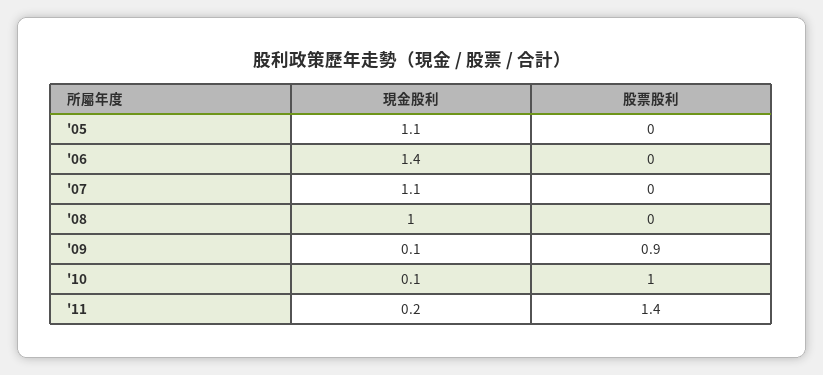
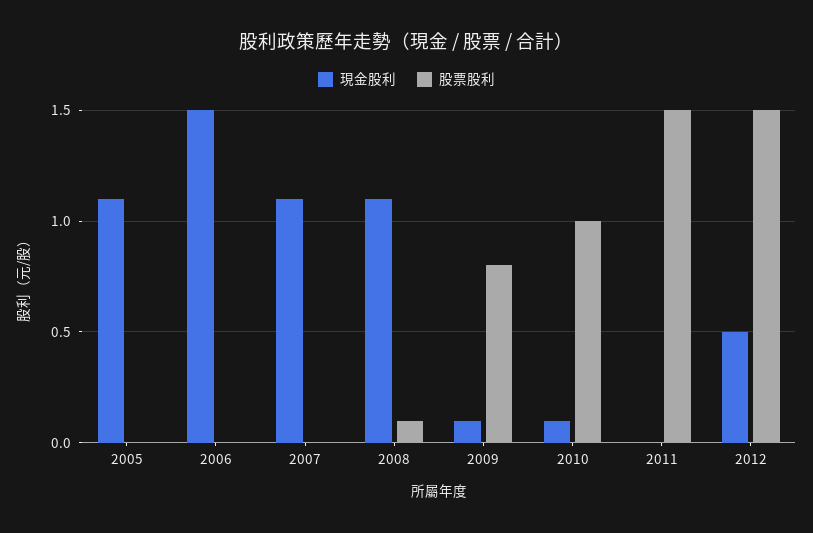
現金股利, '06: 1.4 -> 1.5
現金股利, '08: 1 -> 1.1
股票股利, '08: 0 -> 0.1
股票股利, '09: 0.9 -> 0.8
現金股利, '11: 0.2 -> 0
股票股利, '11: 1.4 -> 1.5
現金股利, 2012: none -> 0.5
股票股利, 2012: none -> 1.5

